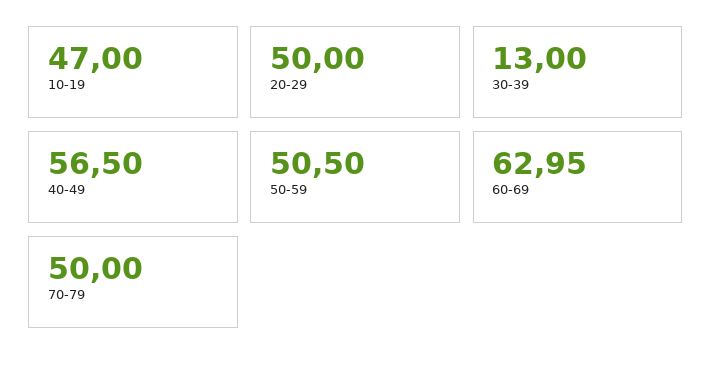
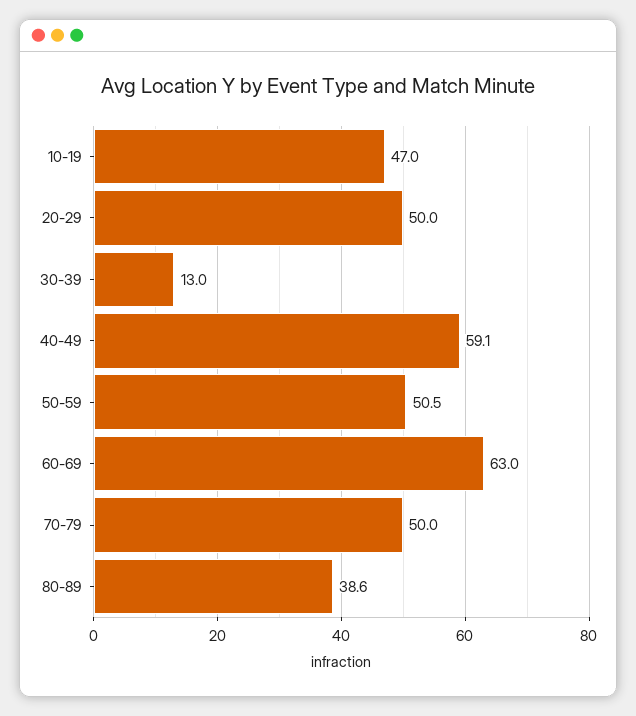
40-49: 56.5 -> 59.1
80-89: none -> 38.6

